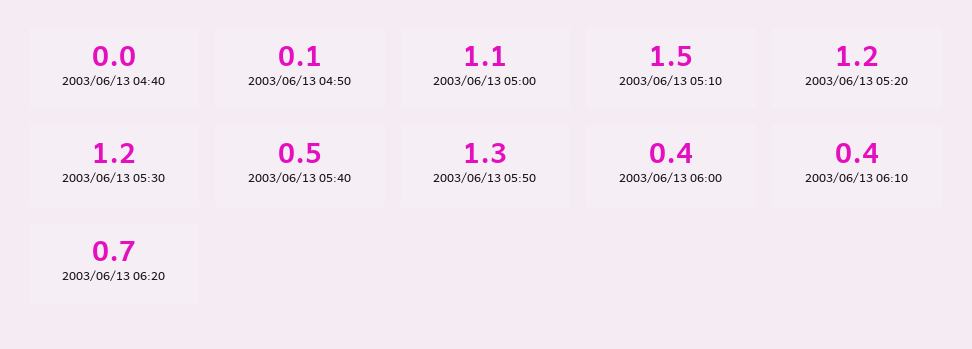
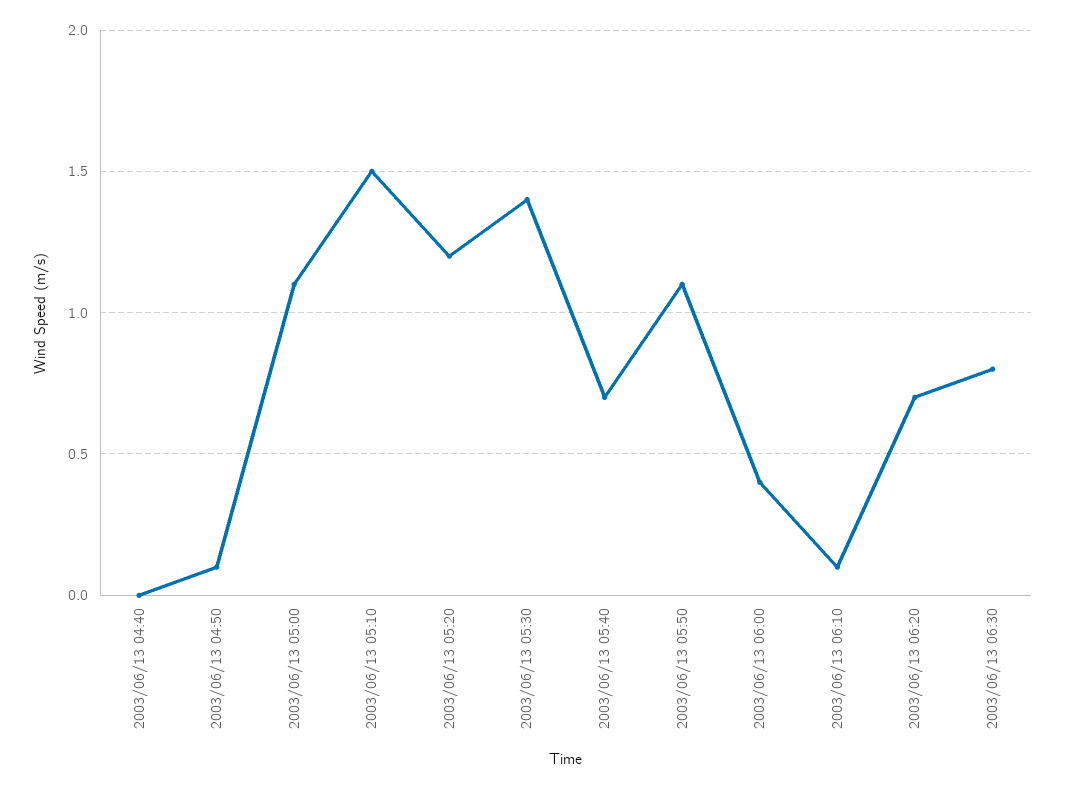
2003/06/13 05:30: 1.2 -> 1.4
2003/06/13 05:40: 0.5 -> 0.7
2003/06/13 05:50: 1.3 -> 1.1
2003/06/13 06:10: 0.4 -> 0.1
2003/06/13 06:30: none -> 0.8

